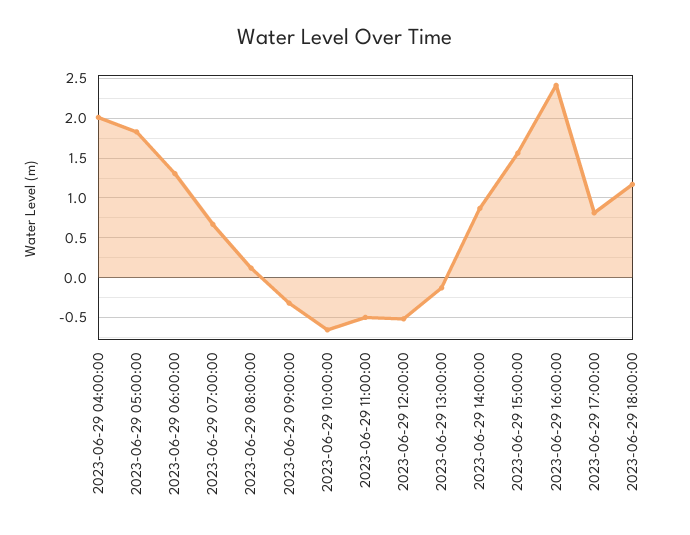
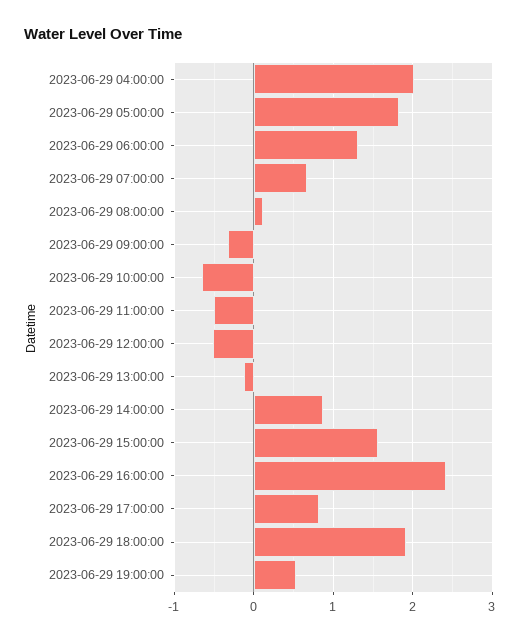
2023-06-29 18:00:00: 1.2 -> 1.9
2023-06-29 19:00:00: none -> 0.5

